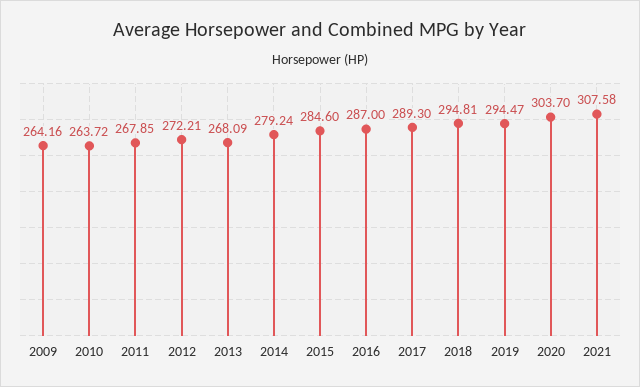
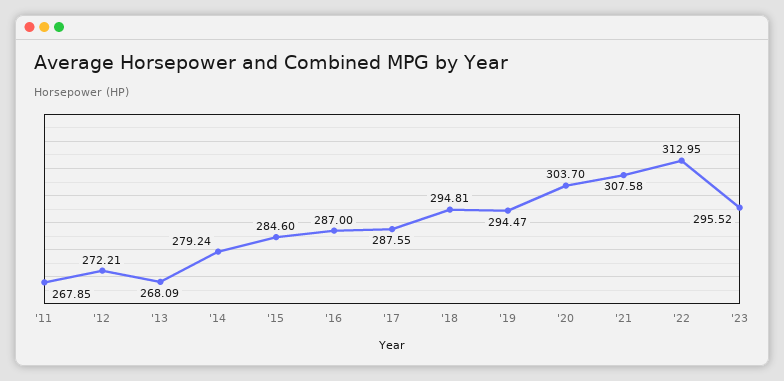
2009: 264.16 -> none
2010: 263.72 -> none
2017: 289.3 -> 287.55
'22: none -> 312.95
'23: none -> 295.52

